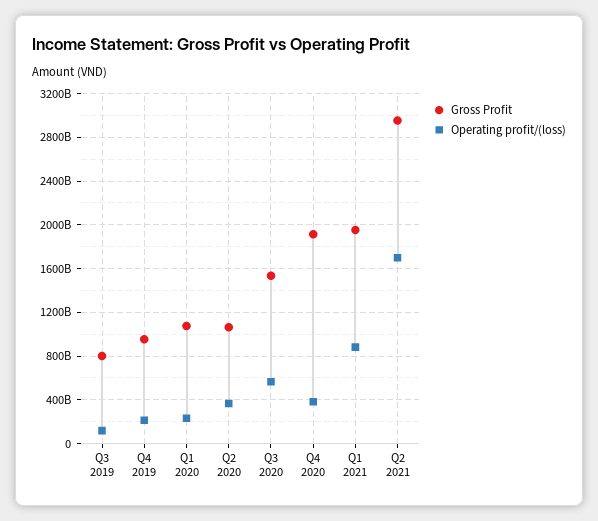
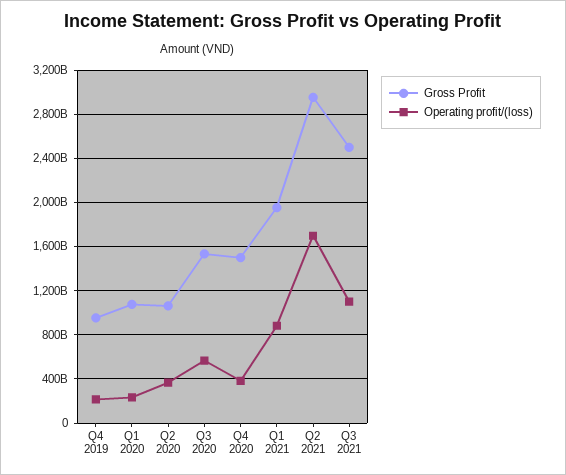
Gross Profit, Q3 2019: 800000000000 -> none
Operating profit/(loss), Q3 2019: 100000000000 -> none
Gross Profit, Q4 2020: 1900000000000 -> 1500000000000
Gross Profit, Q3 2021: none -> 2500000000000
Operating profit/(loss), Q3 2021: none -> 1100000000000

